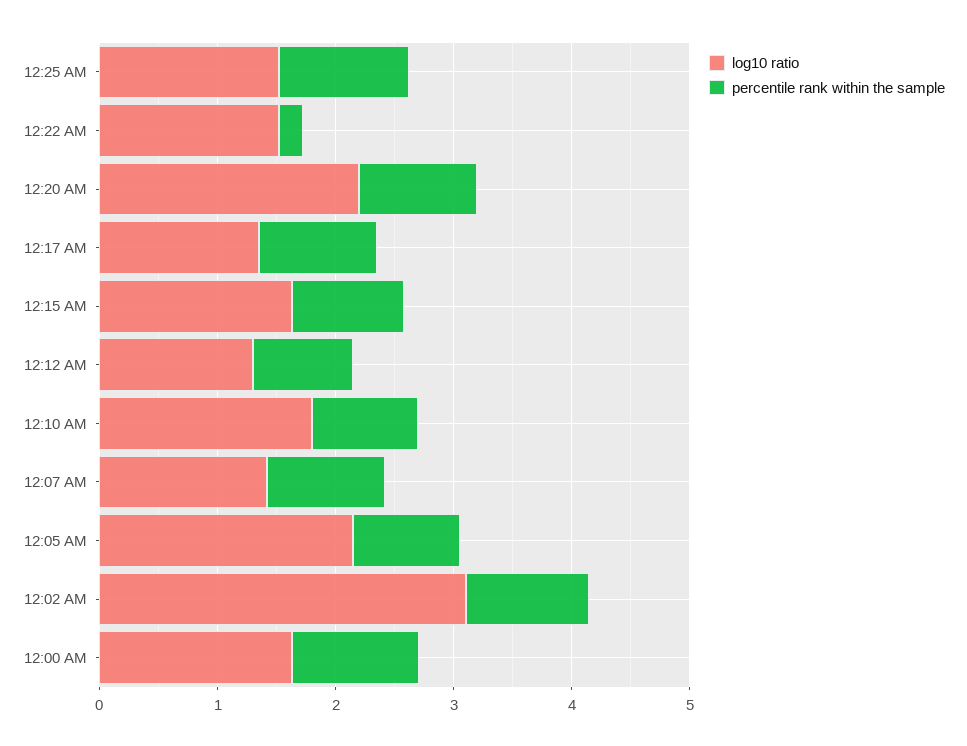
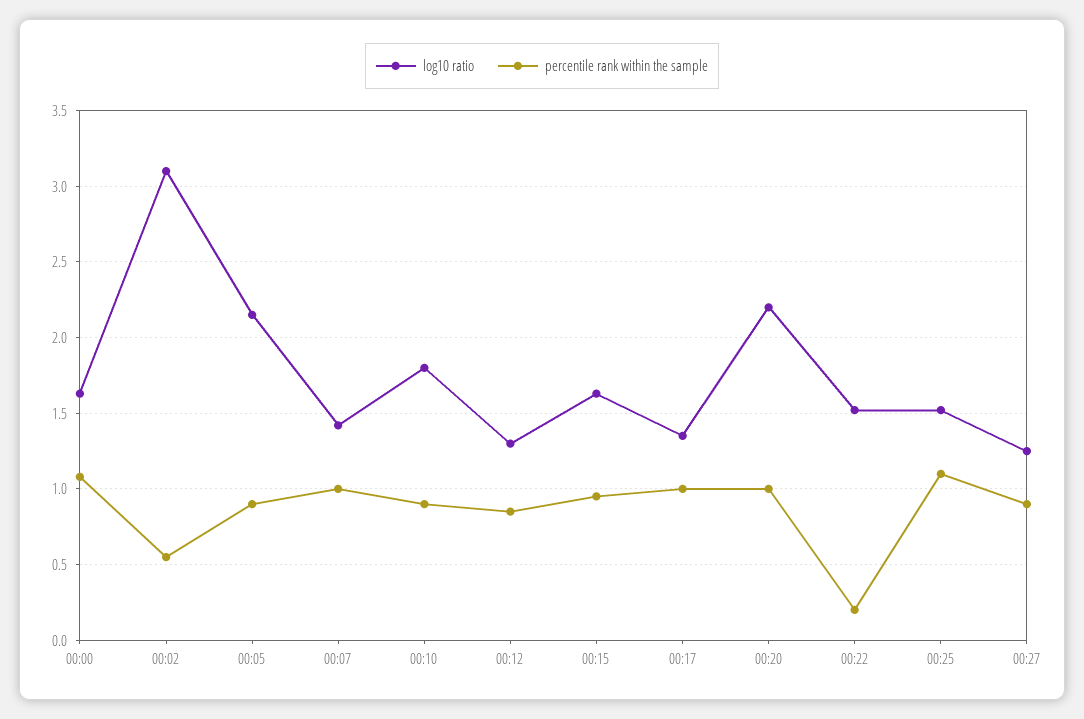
percentile rank within the sample, 12:02 AM: 1 -> 0.55
log10 ratio, 00:27: none -> 1.25
percentile rank within the sample, 00:27: none -> 0.9

